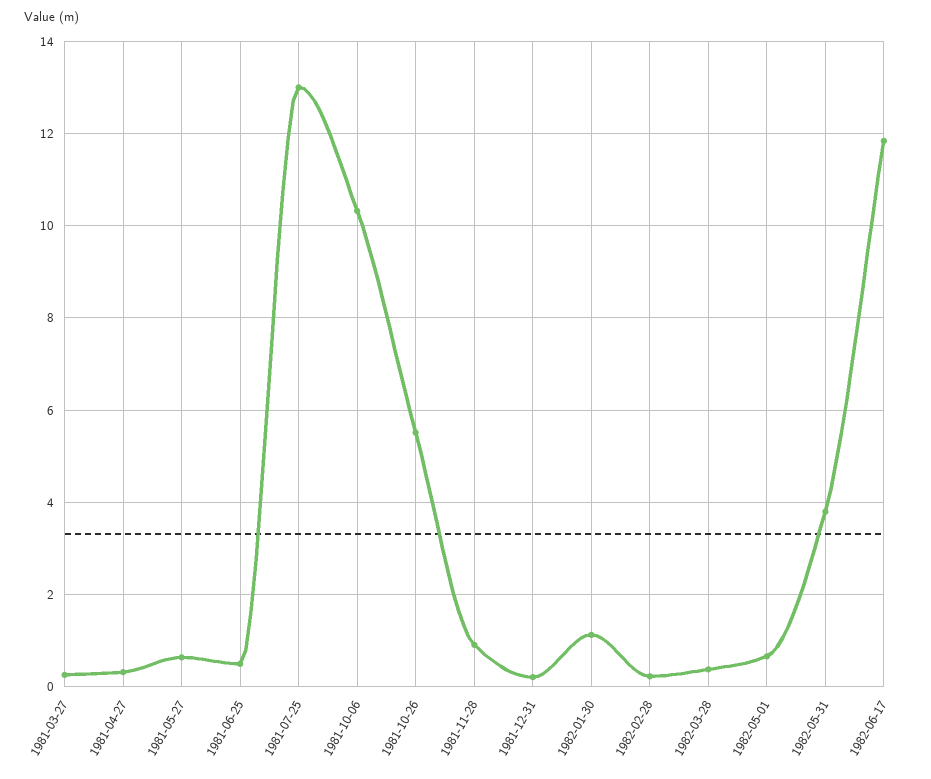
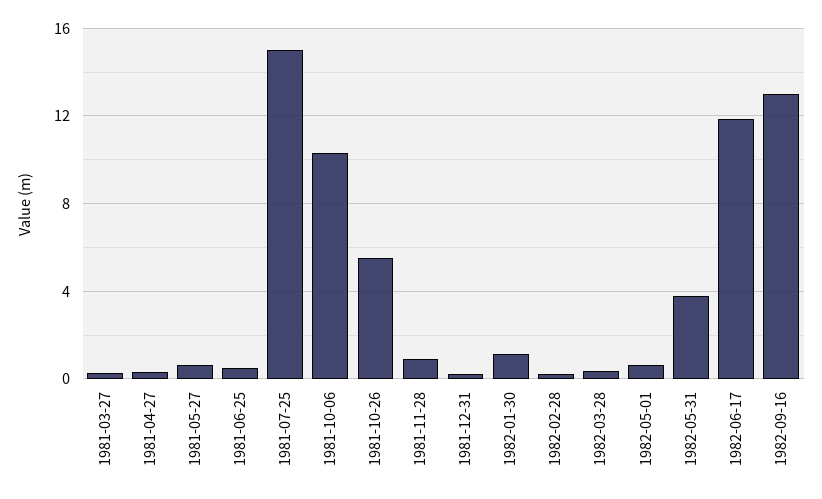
1981-07-25: 13 -> 15
1982-09-16: none -> 13

